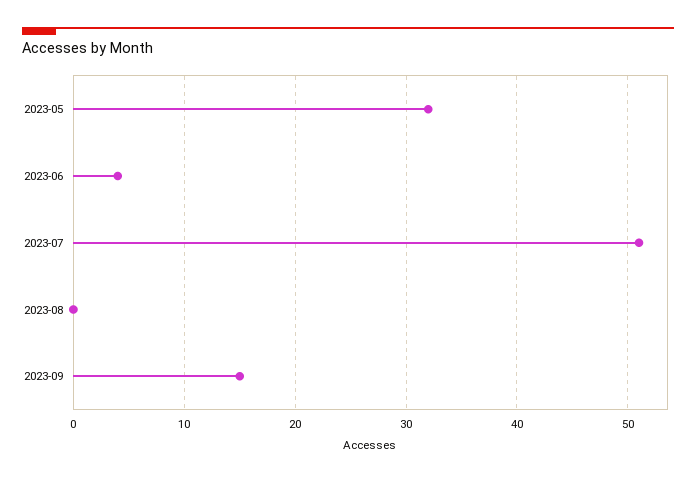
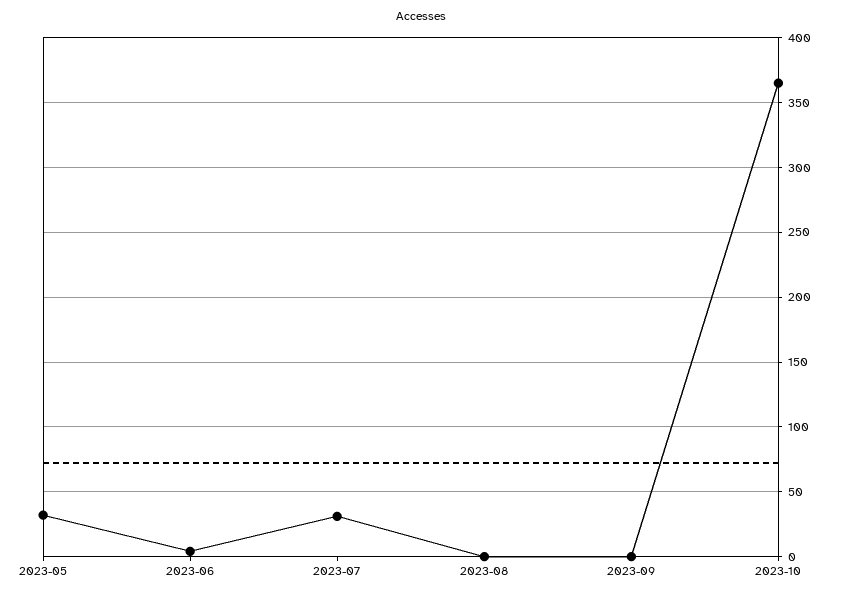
2023-07: 51 -> 30
2023-09: 15 -> 0
2023-10: none -> 365

